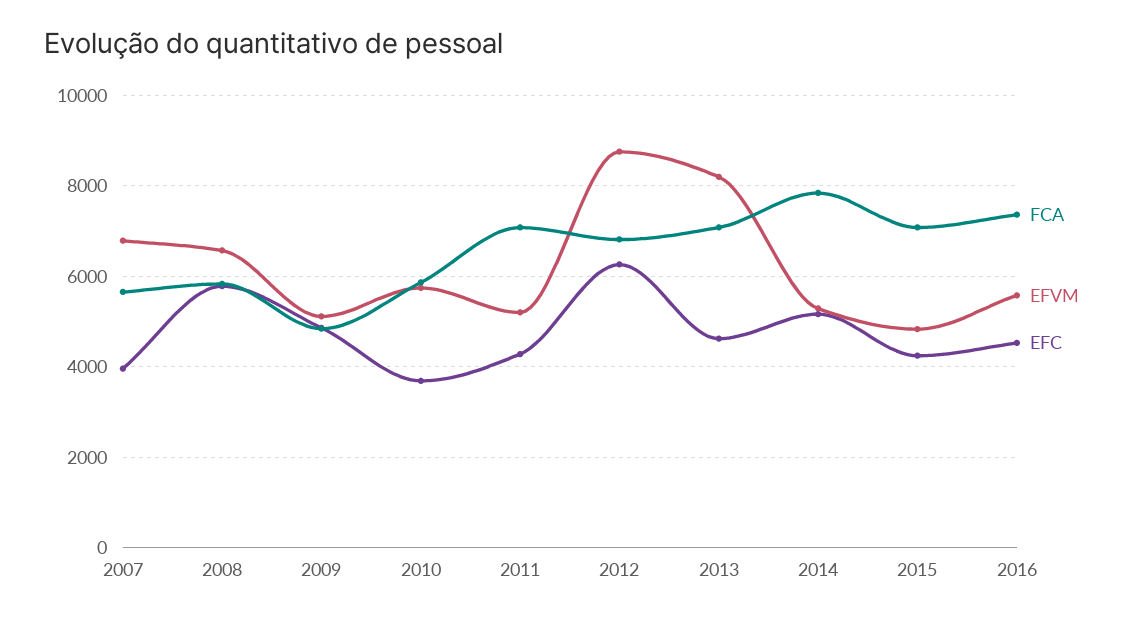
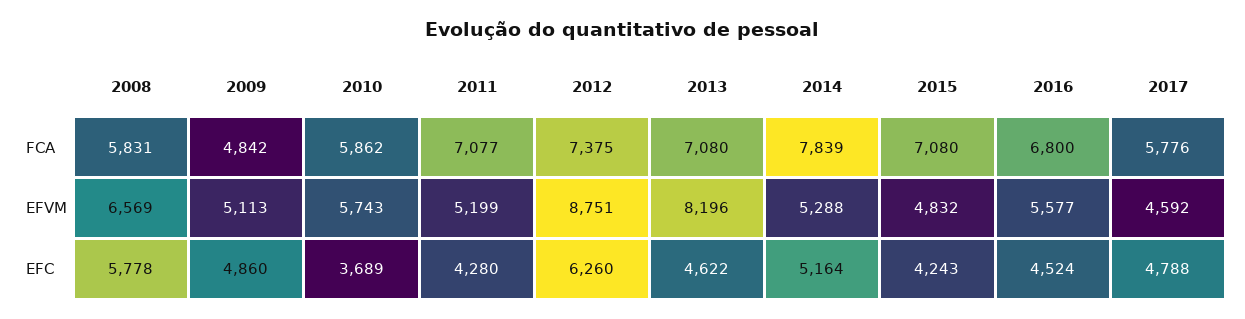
FCA, 2007: 5600 -> none
EFVM, 2007: 6800 -> none
EFC, 2007: 4000 -> none
FCA, 2012: 6800 -> 7375
FCA, 2016: 7400 -> 6800
FCA, 2017: none -> 5776
EFVM, 2017: none -> 4592
EFC, 2017: none -> 4788

